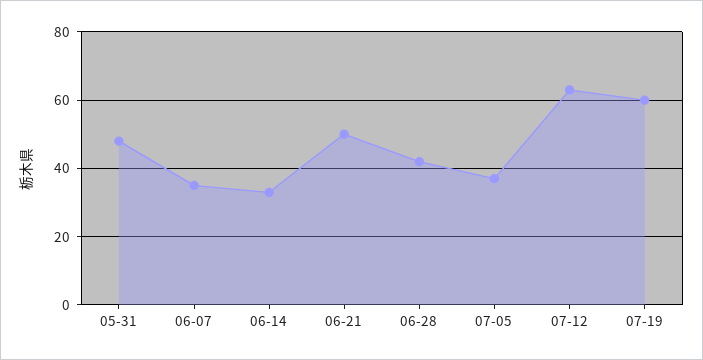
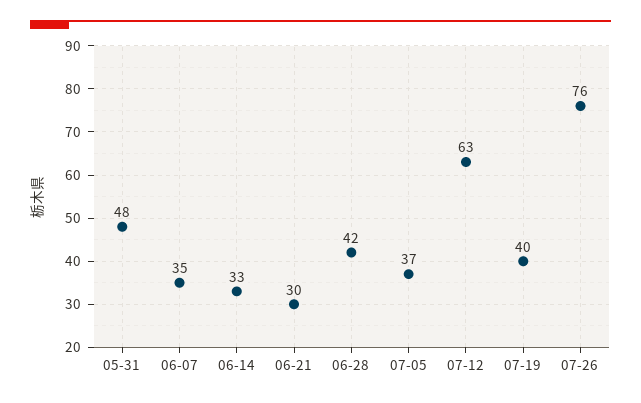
06-21: 50 -> 30
07-19: 60 -> 40
07-26: none -> 76

